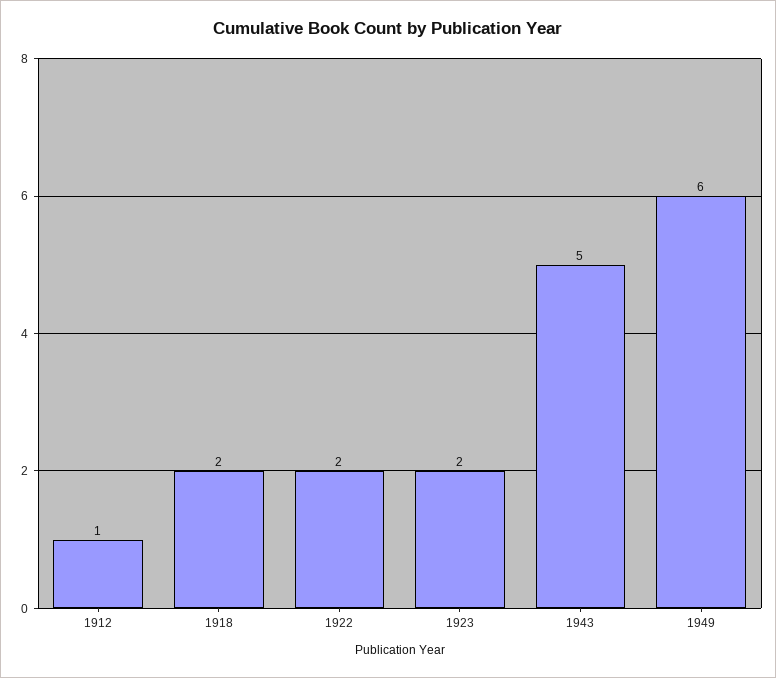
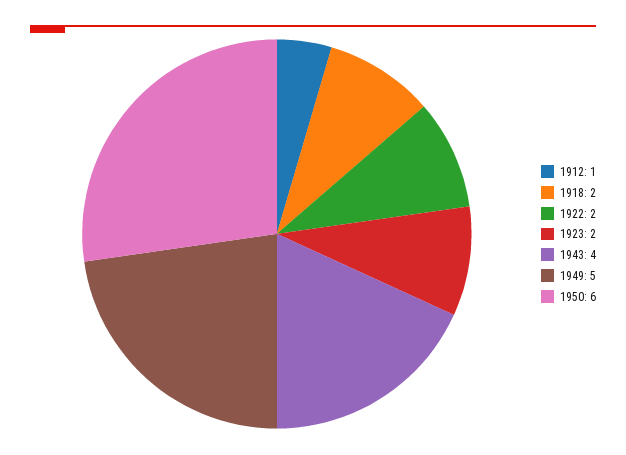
1943: 5 -> 4
1949: 6 -> 5
1950: none -> 6

